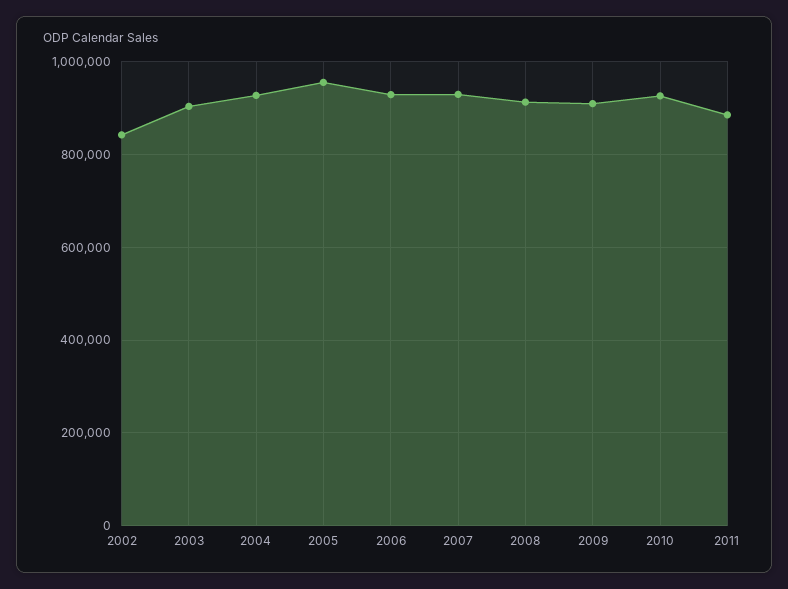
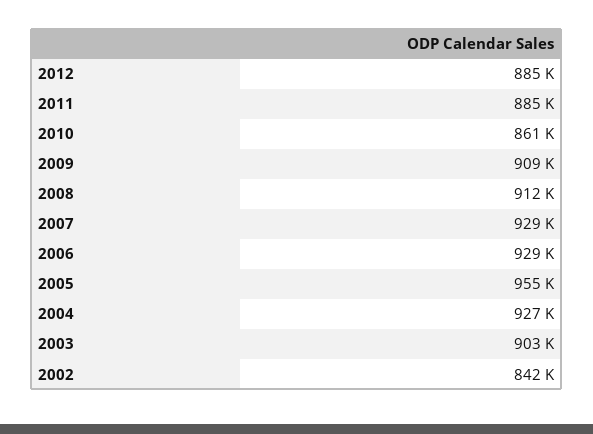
2010: 920000 -> 861000
2012: none -> 885000

